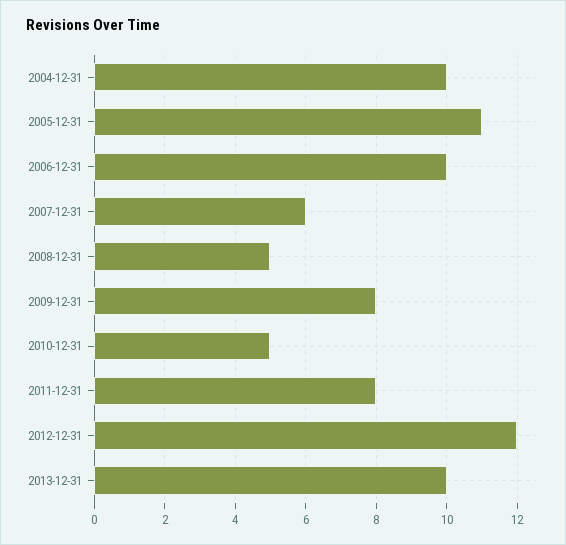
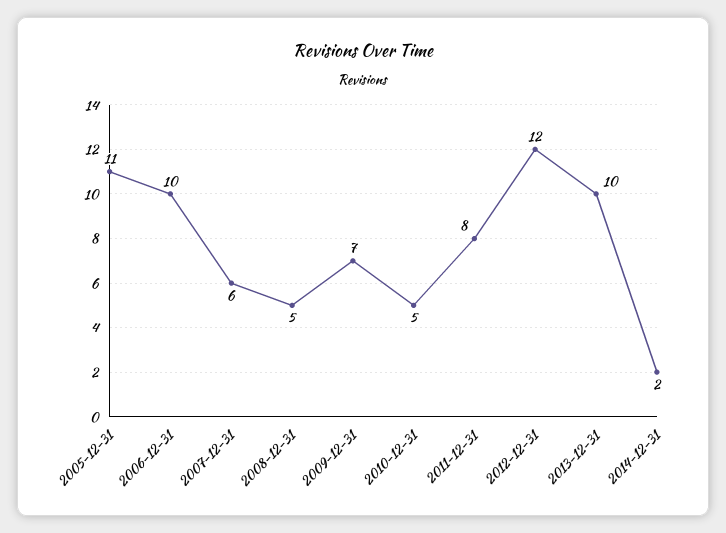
2004-12-31: 10 -> none
2009-12-31: 8 -> 7
2014-12-31: none -> 2

